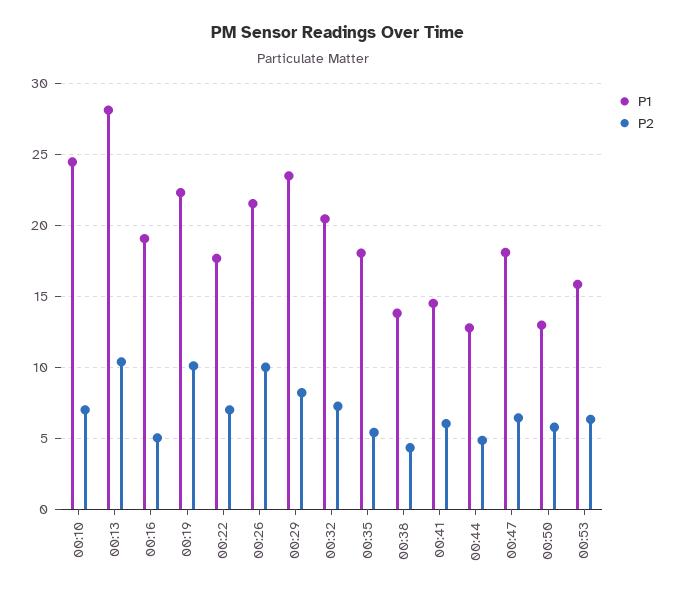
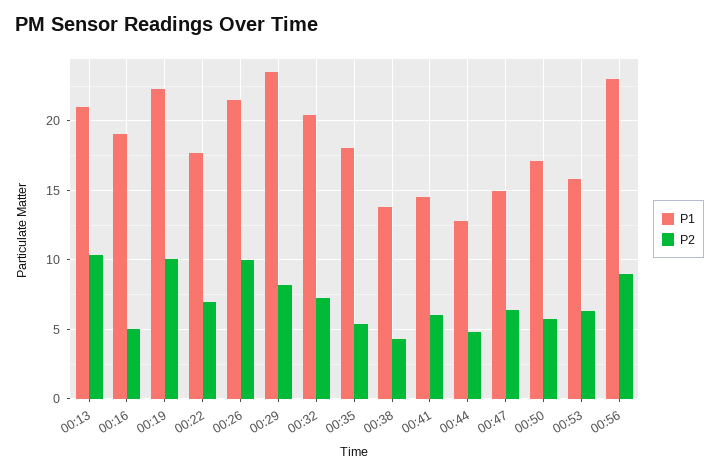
P1, 00:10: 24.5 -> none
P2, 00:10: 7 -> none
P1, 00:13: 28 -> 21
P1, 00:47: 18 -> 15
P1, 00:50: 13 -> 17
P1, 00:56: none -> 23
P2, 00:56: none -> 9

